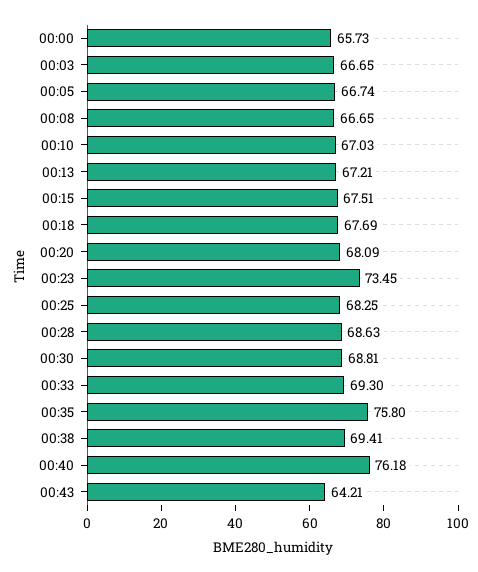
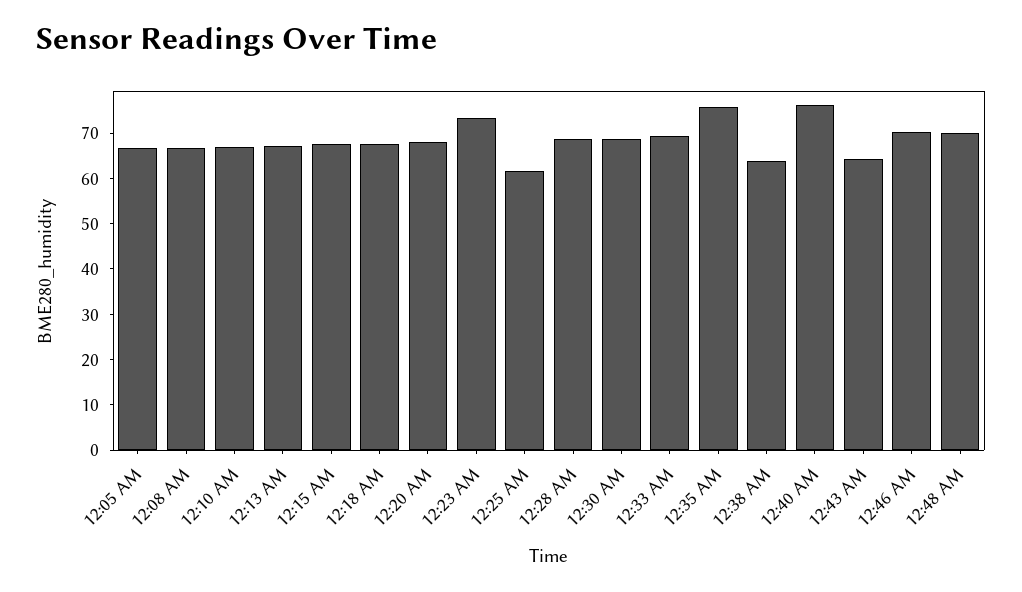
00:00: 65.73 -> none
00:03: 66.65 -> none
00:25: 68.25 -> 62
00:38: 69.41 -> 64
12:46 AM: none -> 70
12:48 AM: none -> 70

